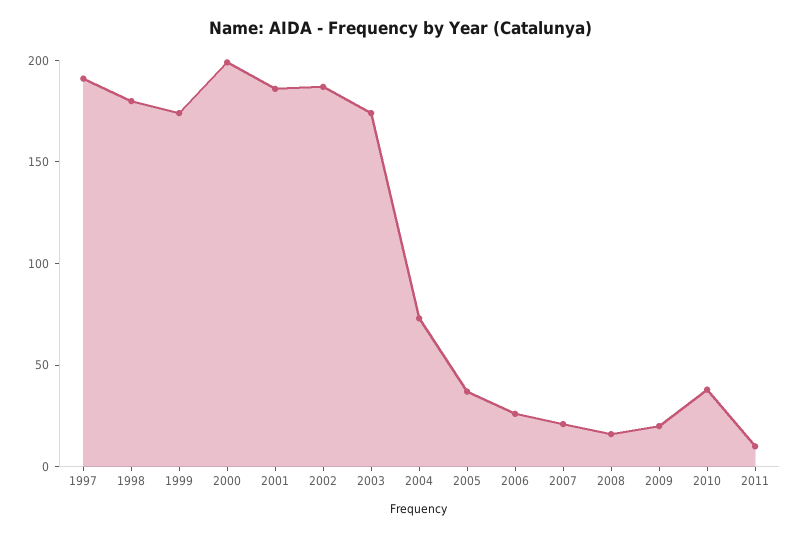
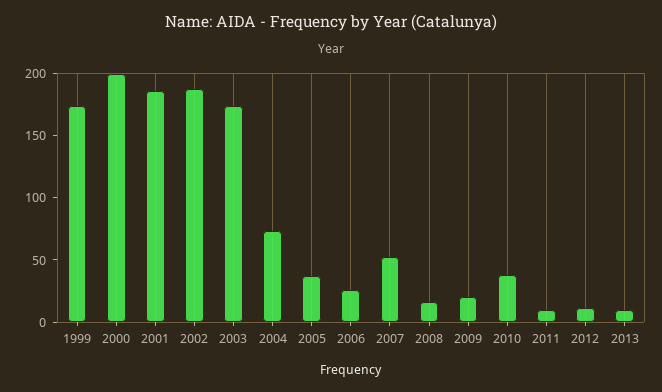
1997: 190 -> none
1998: 180 -> none
2007: 20 -> 50
2012: none -> 10
2013: none -> 10

